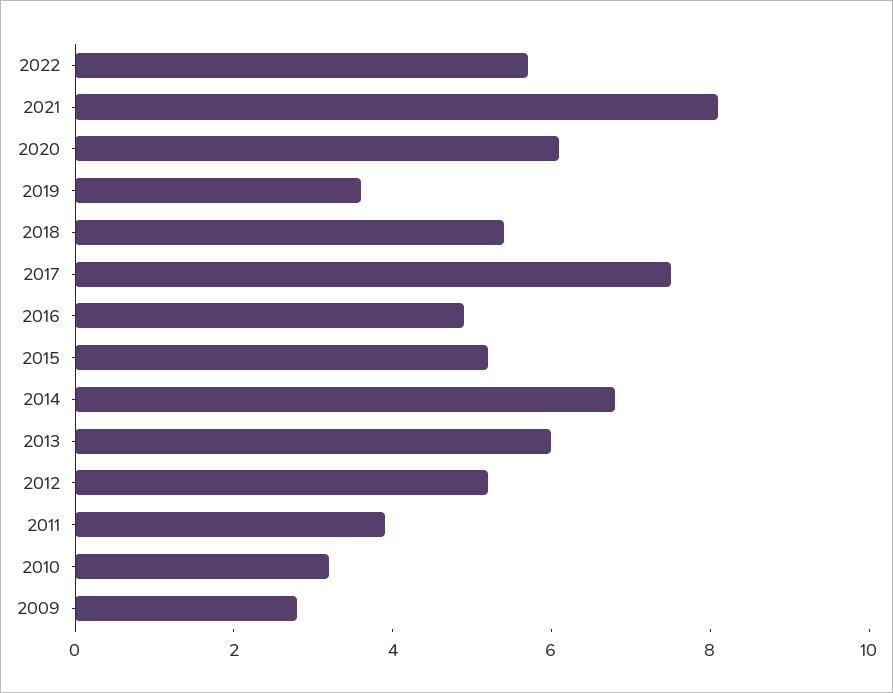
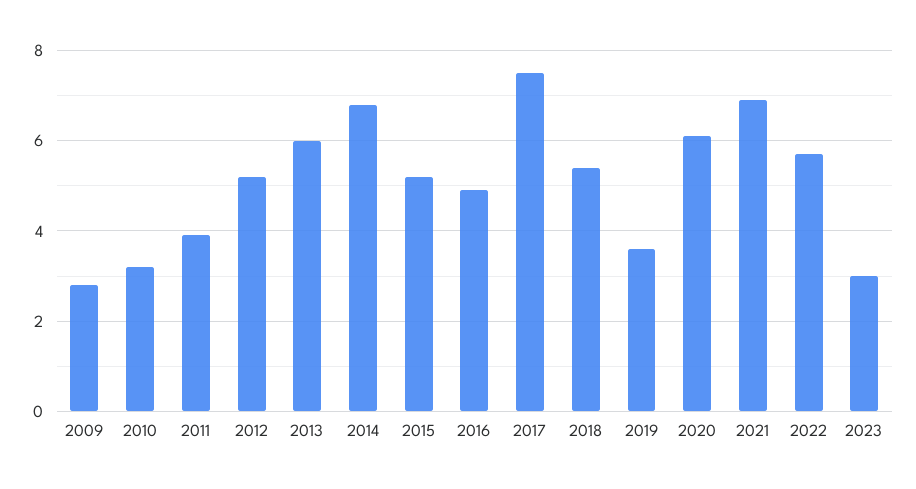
2021: 8 -> 7
2023: none -> 3

